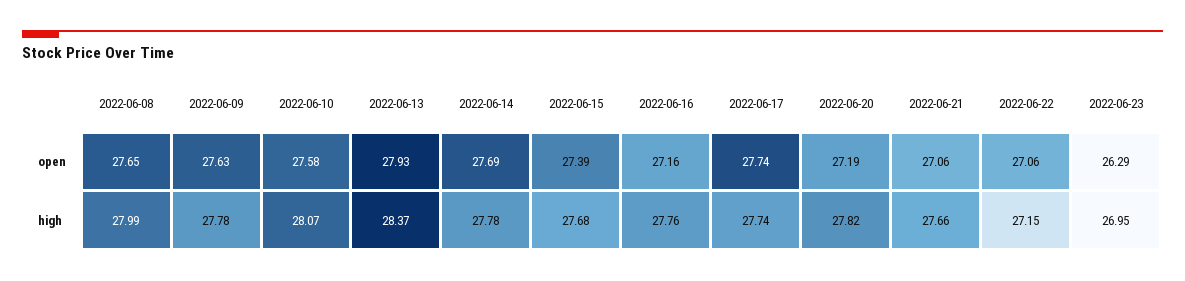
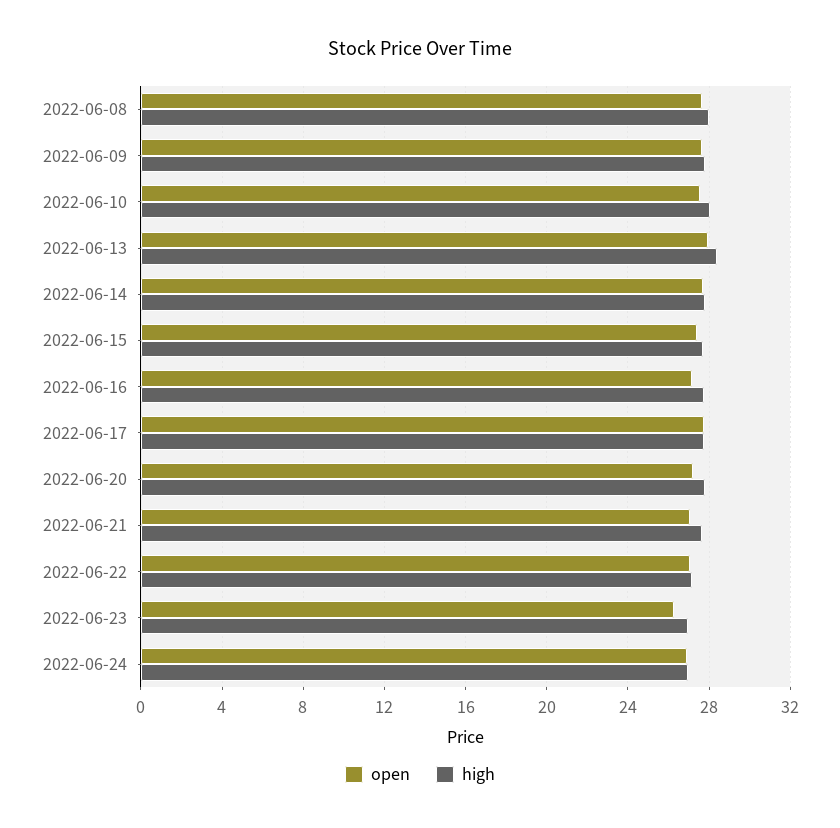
open, 2022-06-24: none -> 27
high, 2022-06-24: none -> 27

